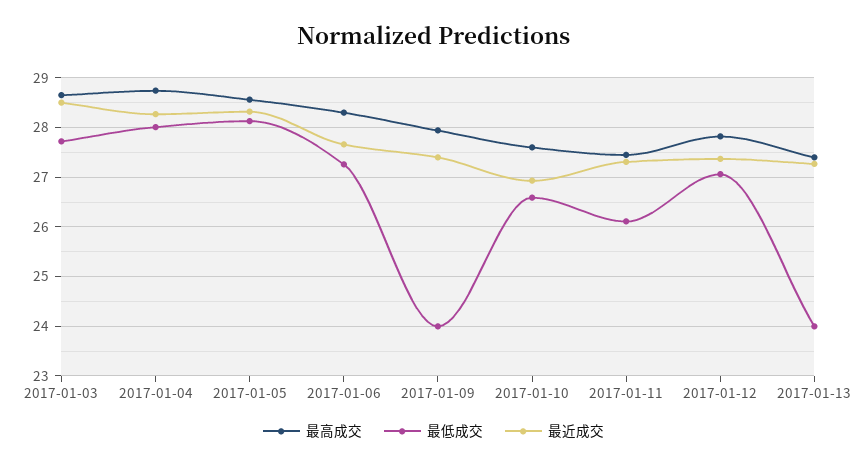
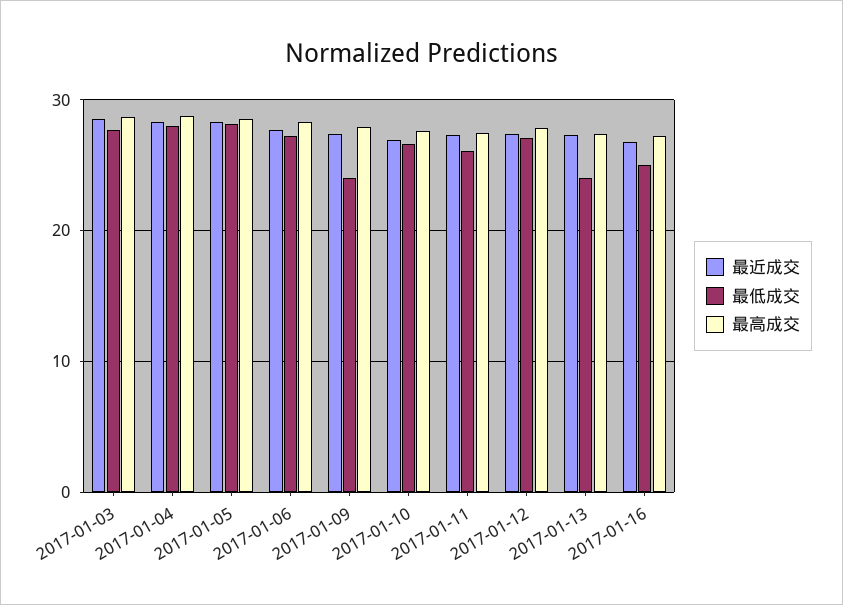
最近成交, 2017-01-16: none -> 27
最低成交, 2017-01-16: none -> 25
最高成交, 2017-01-16: none -> 27

